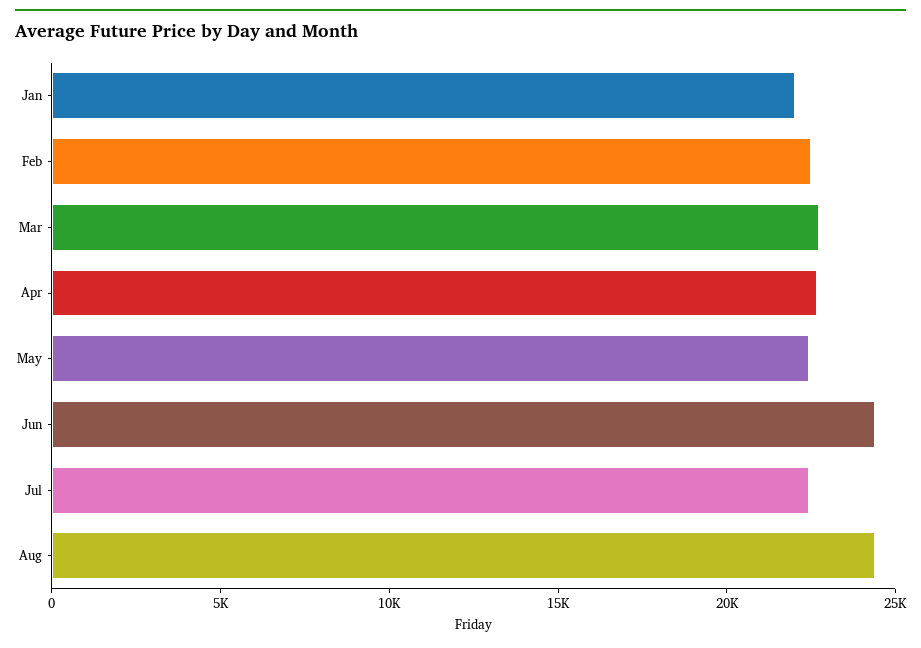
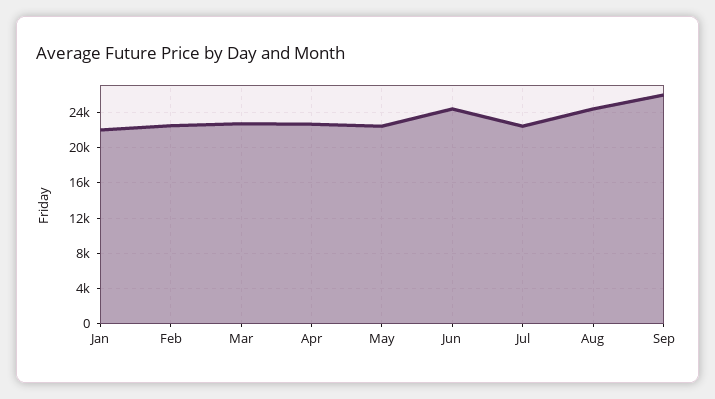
Sep: none -> 26000

